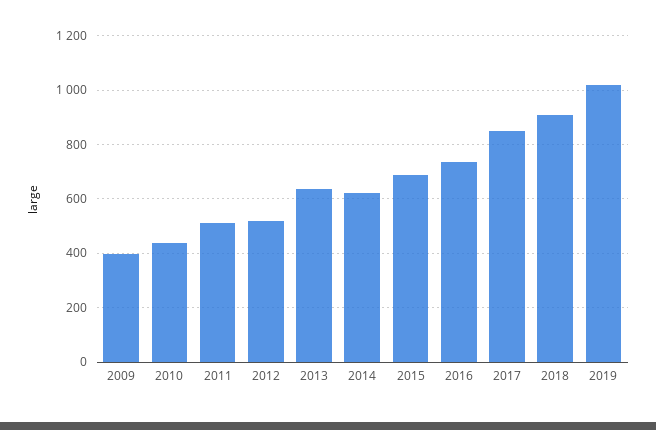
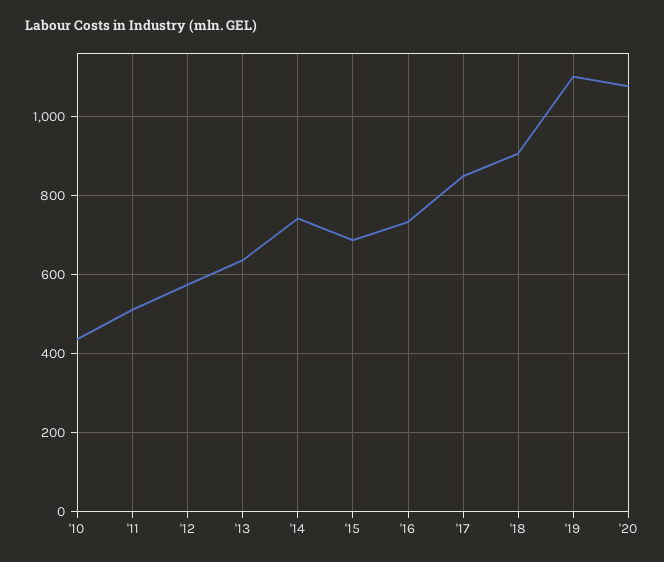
2009: 400 -> none
2012: 525 -> 580
2014: 625 -> 740
2019: 1025 -> 1100
'20: none -> 1080

